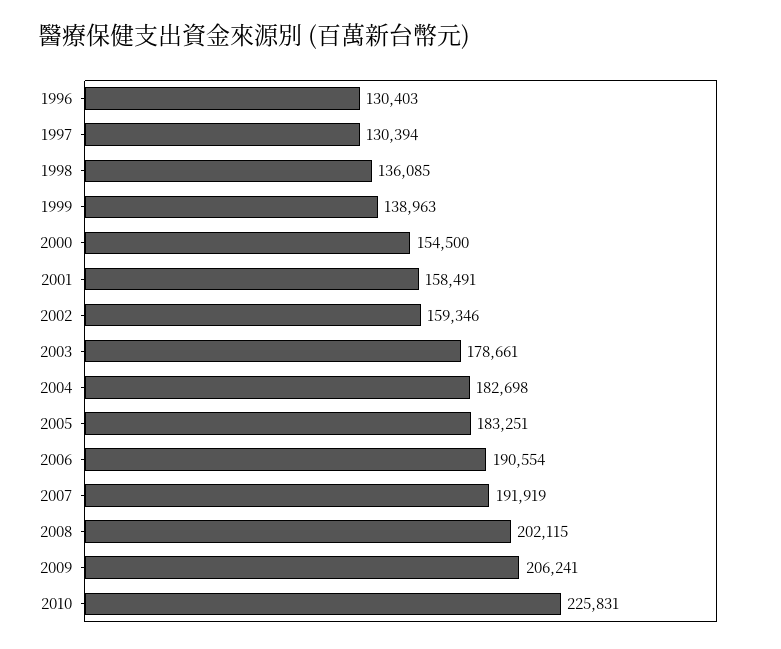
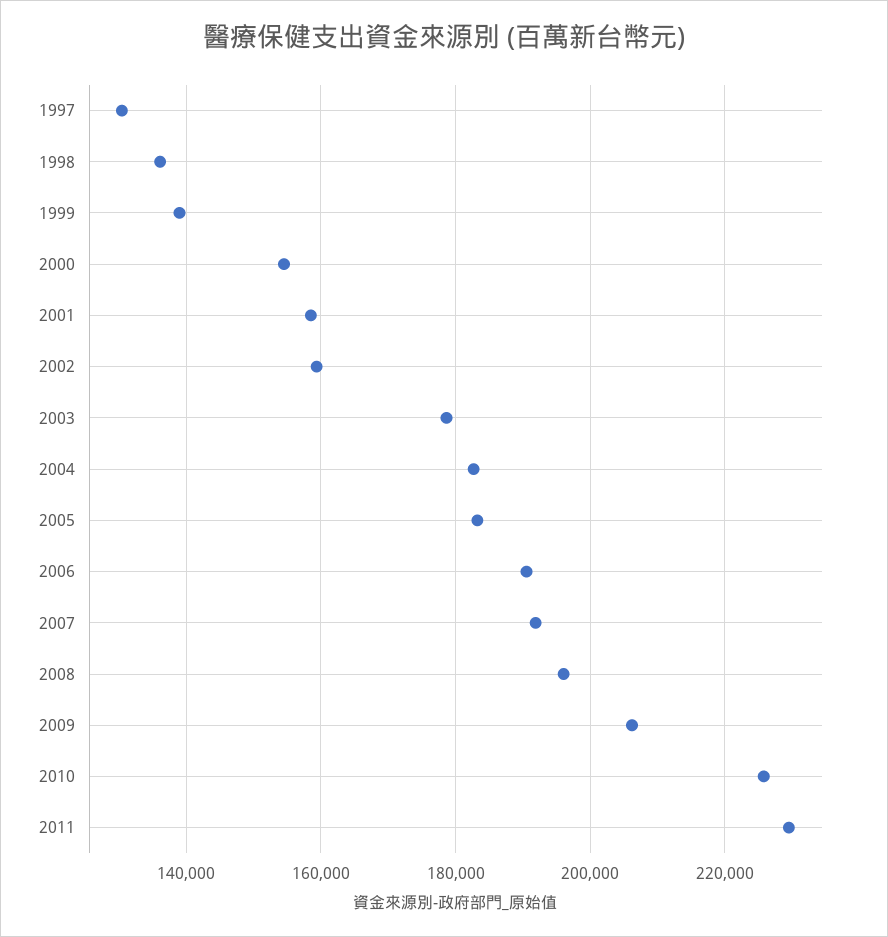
1996: 130403 -> none
2008: 202115 -> 196000
2011: none -> 230000

